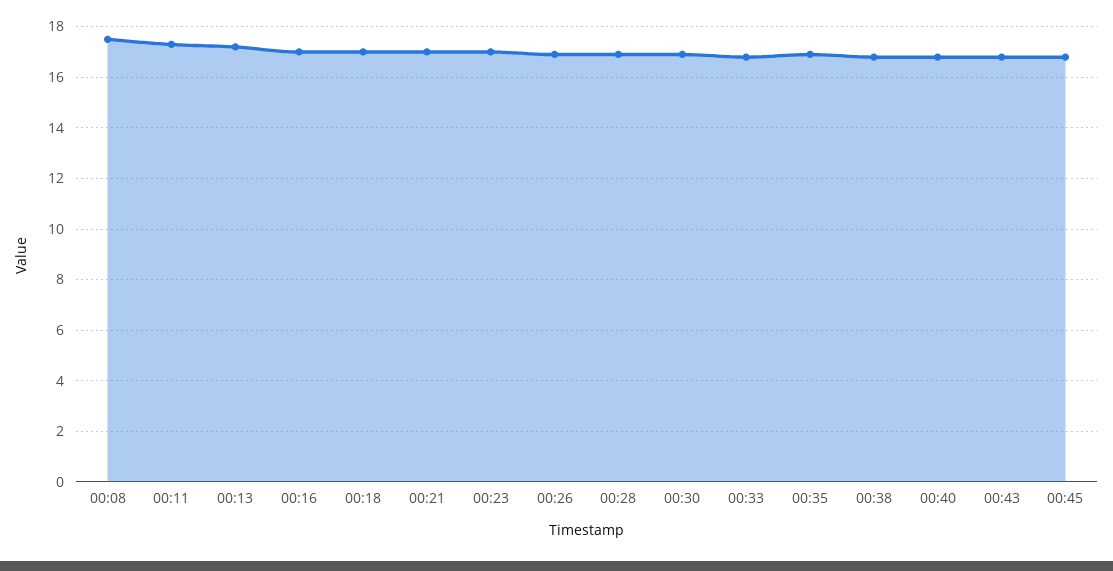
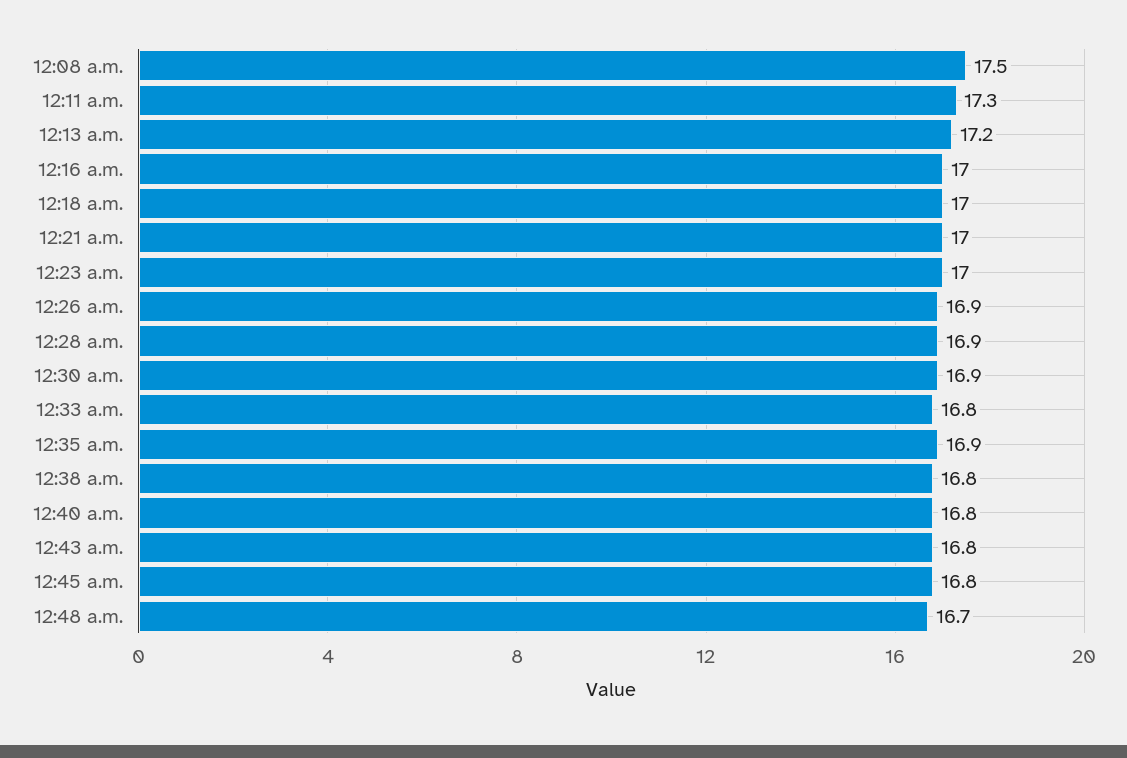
12:48 a.m.: none -> 16.7

